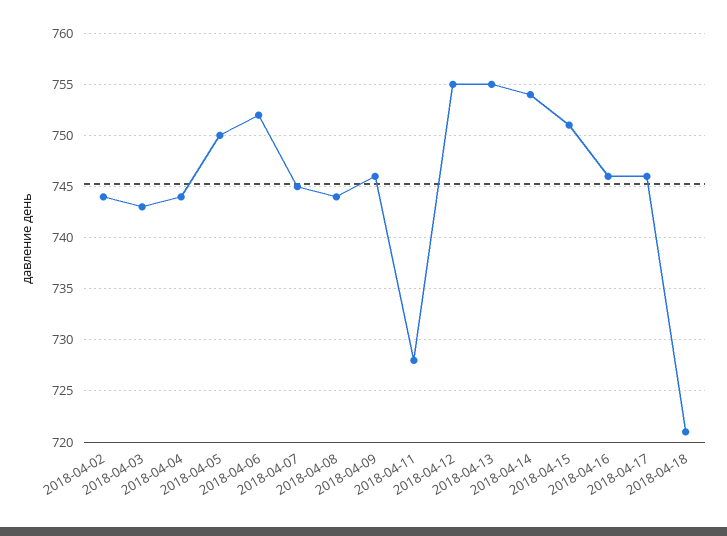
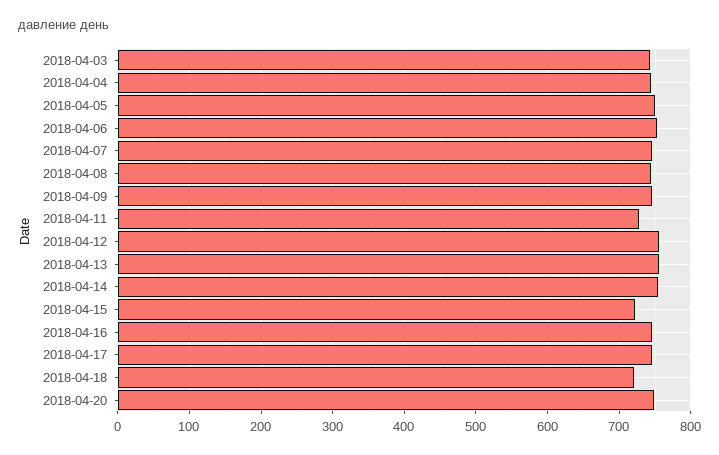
2018-04-02: 744 -> none
2018-04-15: 751 -> 720
2018-04-20: none -> 750

